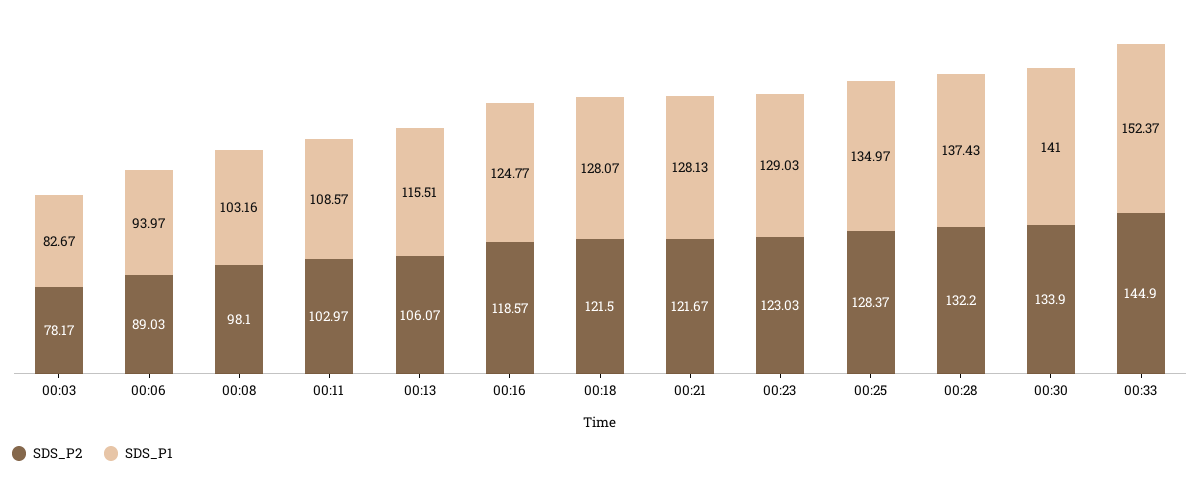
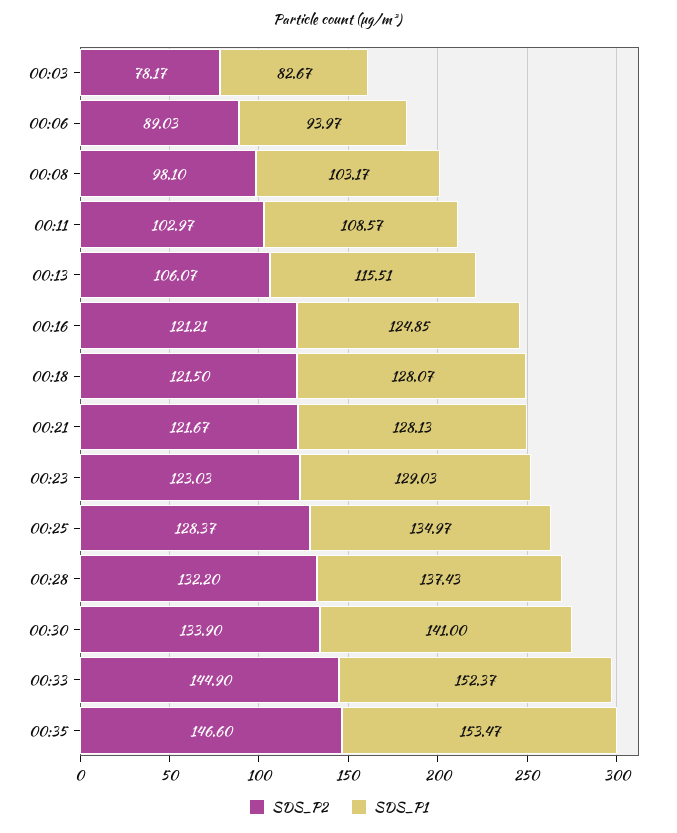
SDS_P1, 00:08: 103.16 -> 103.17
SDS_P2, 00:16: 118.57 -> 121.21
SDS_P1, 00:16: 124.77 -> 124.85
SDS_P2, 00:35: none -> 146.6
SDS_P1, 00:35: none -> 153.47

